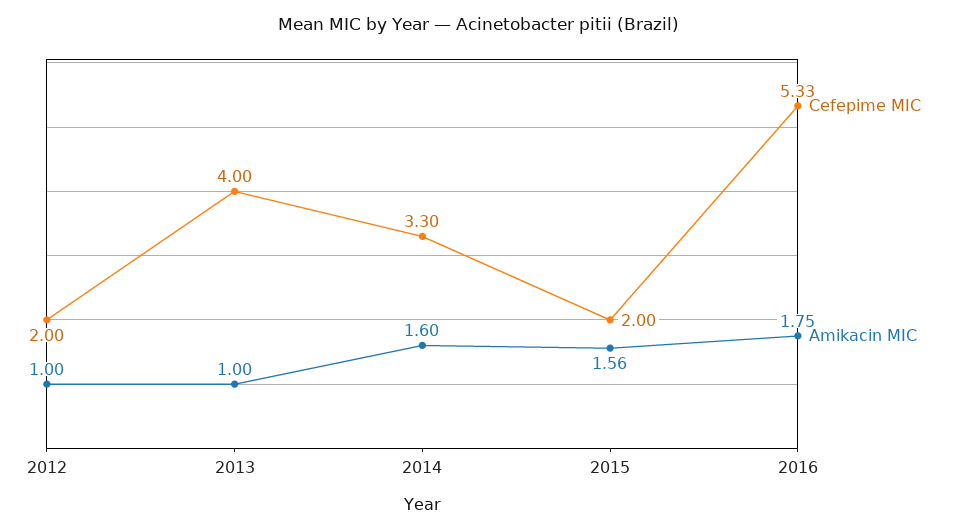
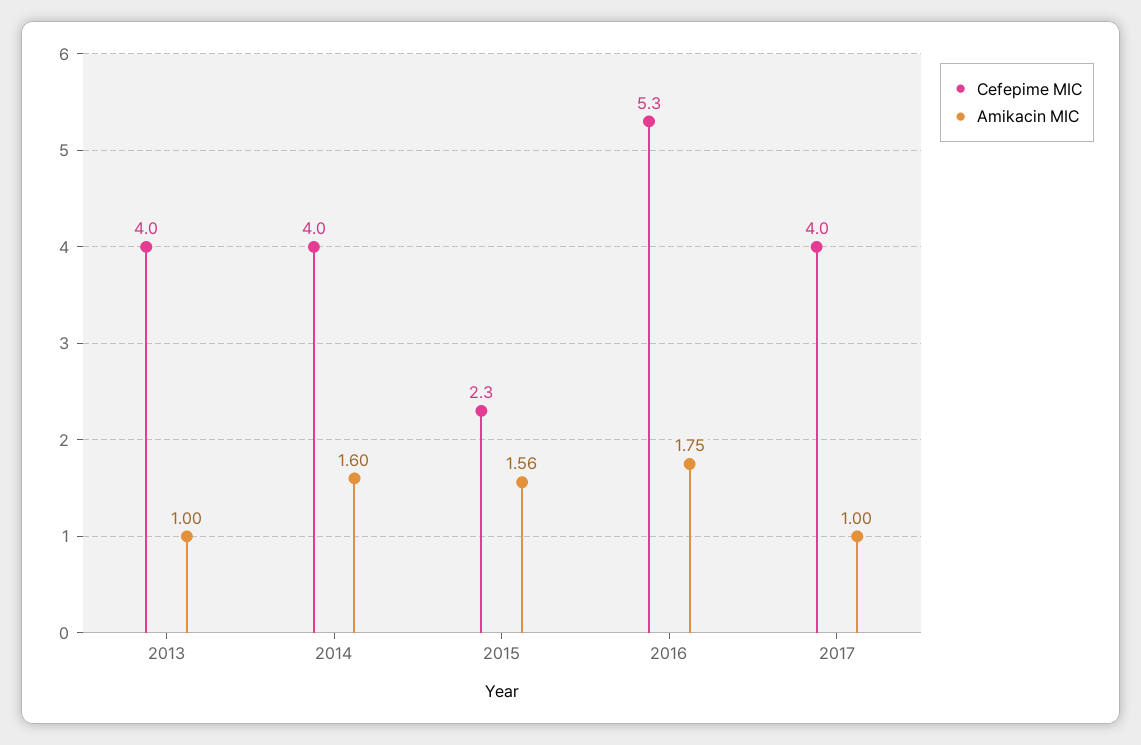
Cefepime MIC, 2012: 2 -> none
Amikacin MIC, 2012: 1 -> none
Cefepime MIC, 2014: 3.3 -> 4
Cefepime MIC, 2015: 2 -> 2.3
Cefepime MIC, 2017: none -> 4
Amikacin MIC, 2017: none -> 1

